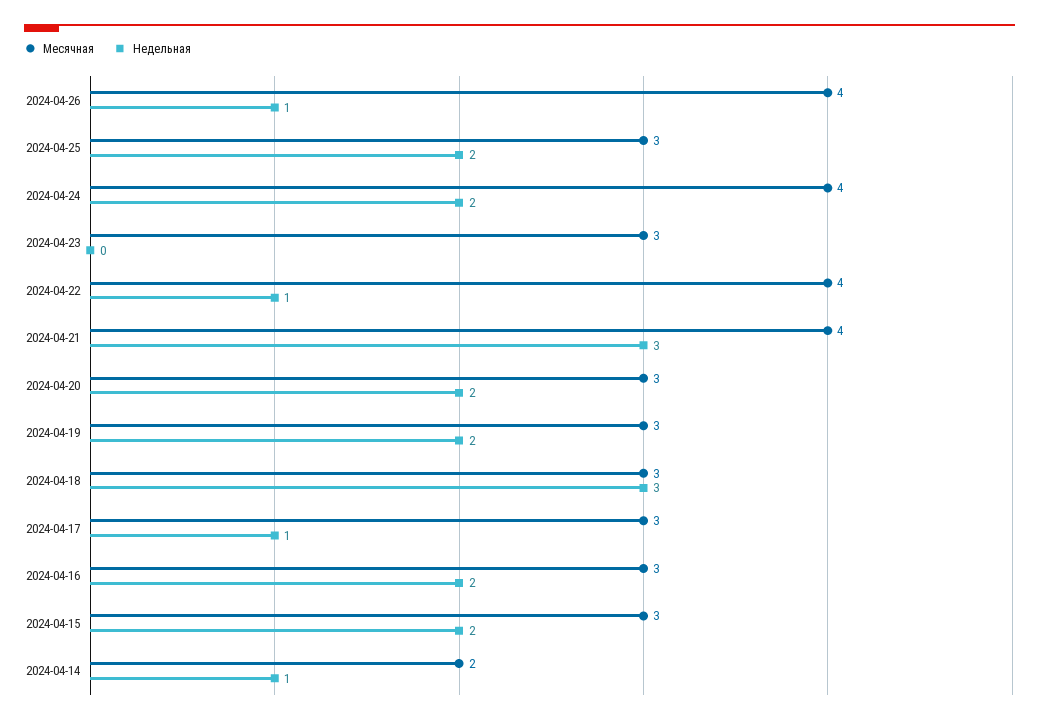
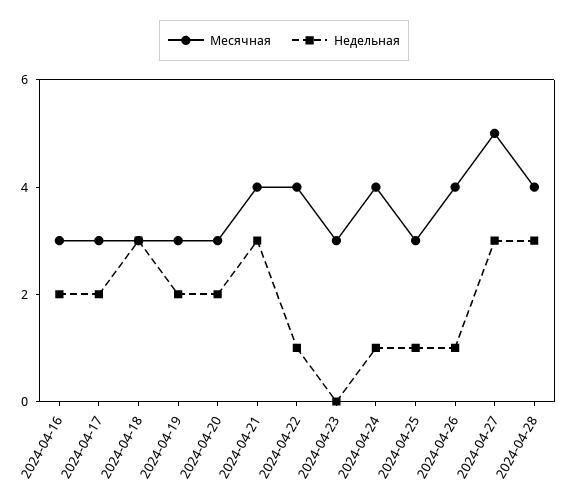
Недельная, 2024-04-25: 2 -> 1
Недельная, 2024-04-24: 2 -> 1
Недельная, 2024-04-17: 1 -> 2
Месячная, 2024-04-15: 3 -> none
Недельная, 2024-04-15: 2 -> none
Месячная, 2024-04-14: 2 -> none
Недельная, 2024-04-14: 1 -> none
Месячная, 2024-04-27: none -> 5
Недельная, 2024-04-27: none -> 3
Месячная, 2024-04-28: none -> 4
Недельная, 2024-04-28: none -> 3

